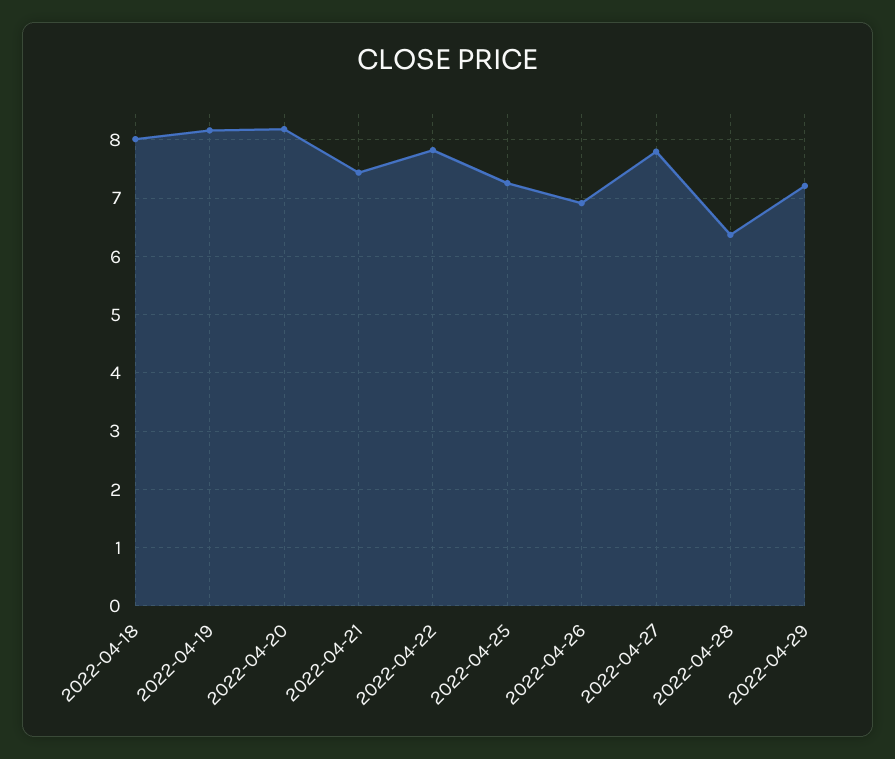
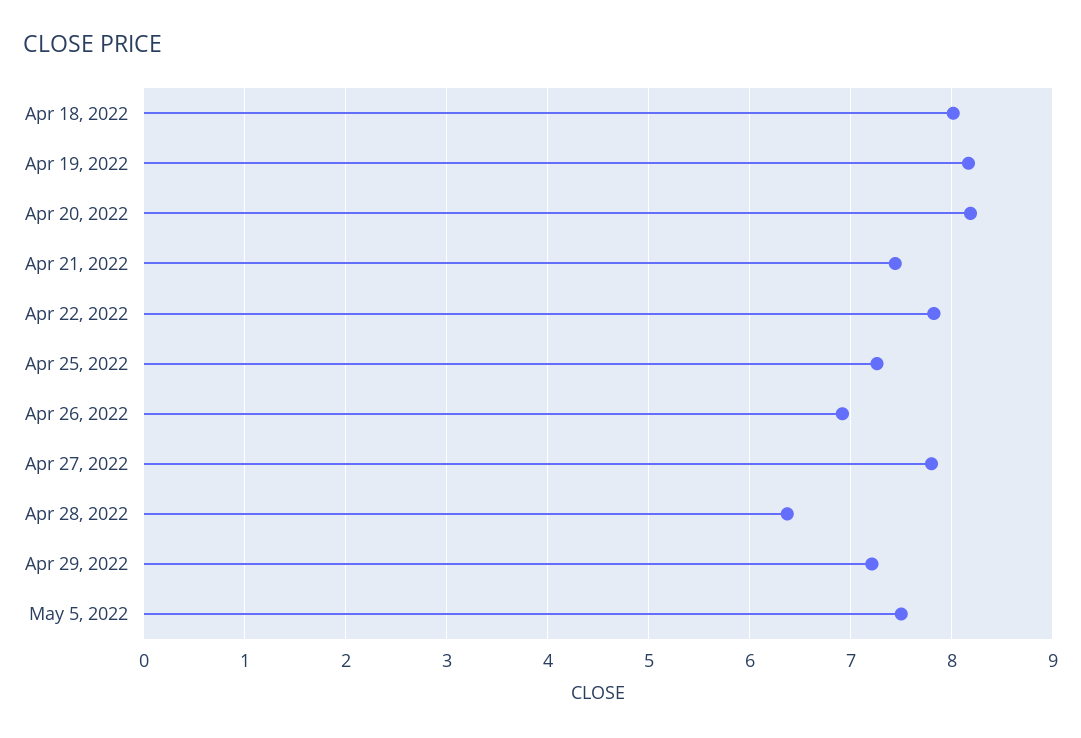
May 5, 2022: none -> 7.5

